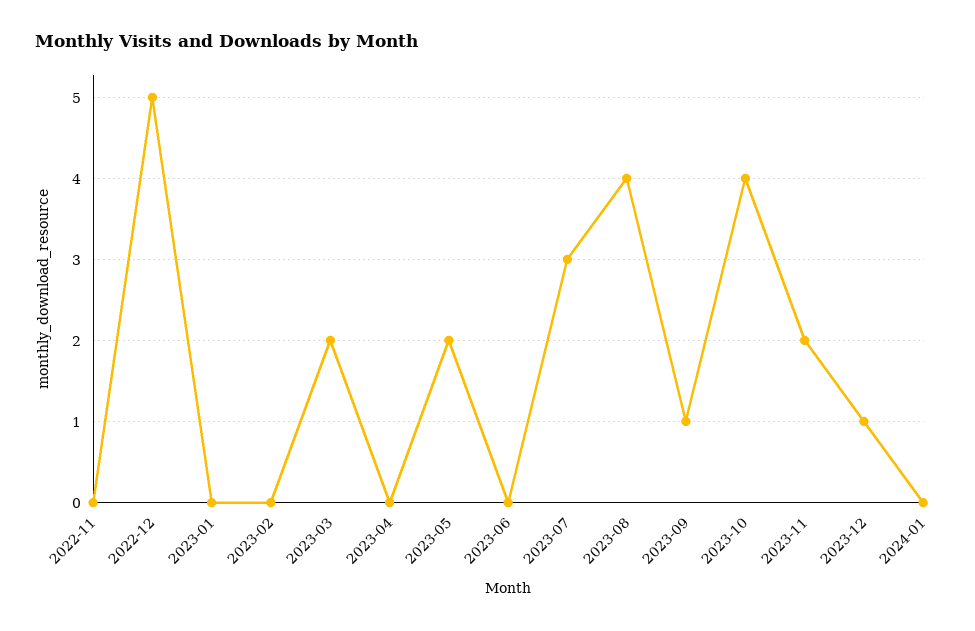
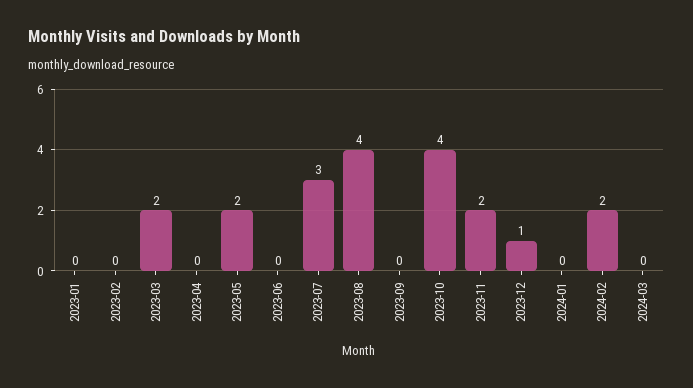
2022-11: 0 -> none
2022-12: 5 -> none
2023-09: 1 -> 0
2024-02: none -> 2
2024-03: none -> 0

